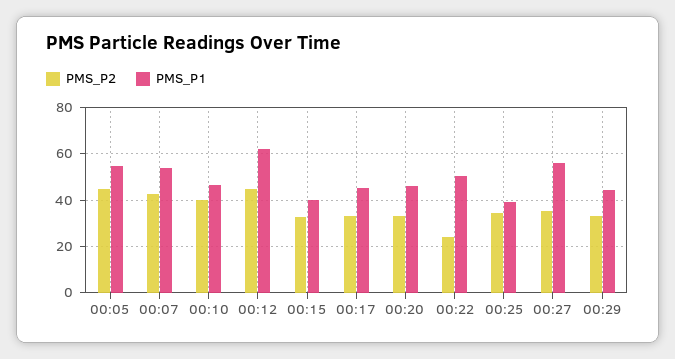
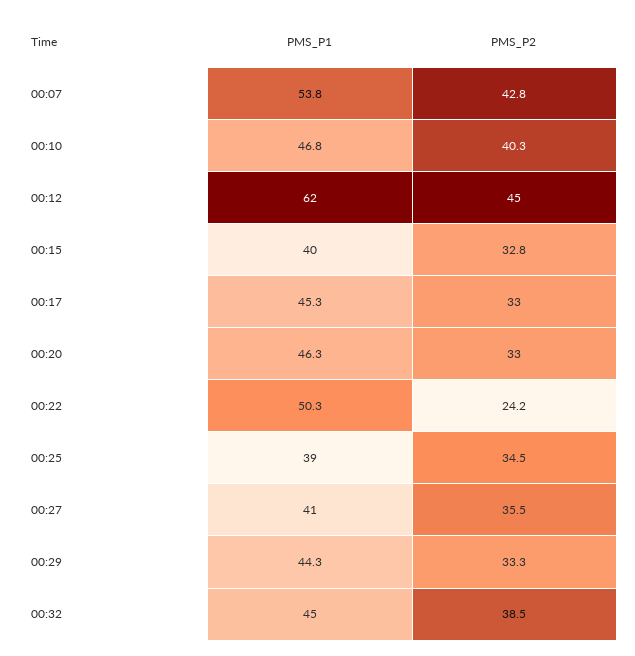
PMS_P2, 00:05: 45 -> none
PMS_P1, 00:05: 55 -> none
PMS_P1, 00:27: 55 -> 41
PMS_P1, 00:32: none -> 45
PMS_P2, 00:32: none -> 38.5

